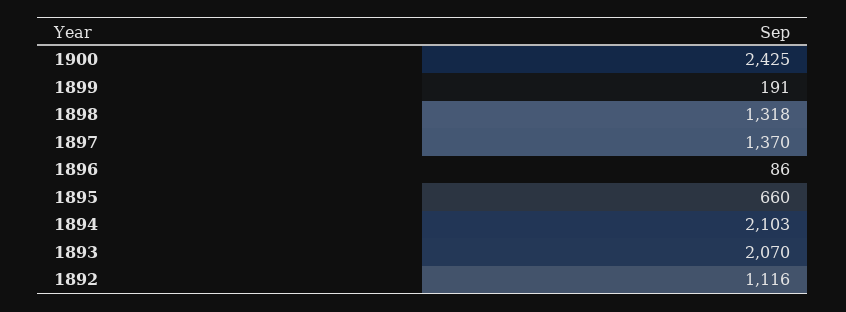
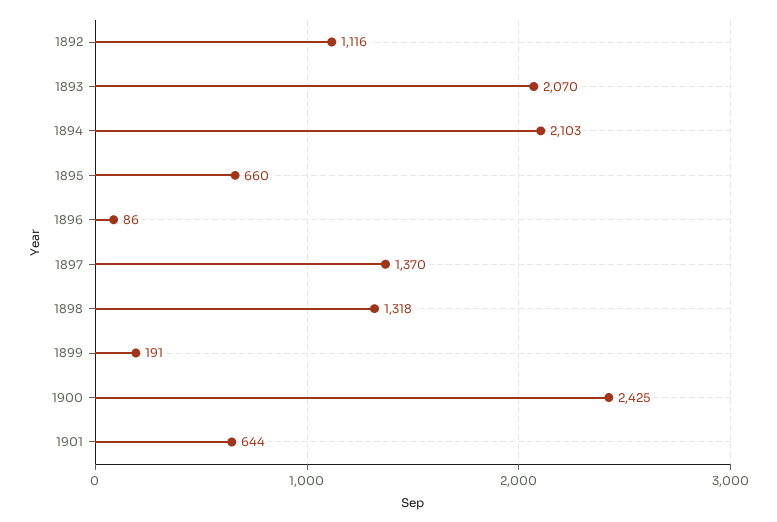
1901: none -> 644

